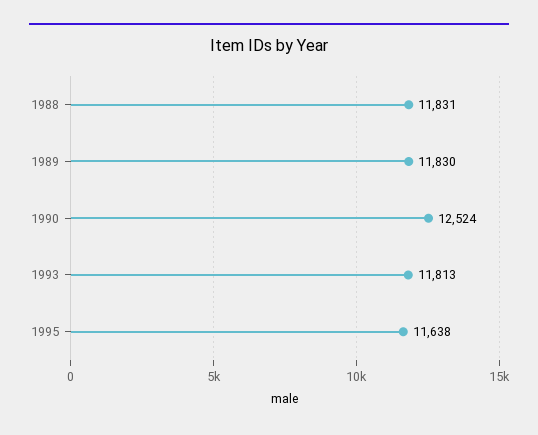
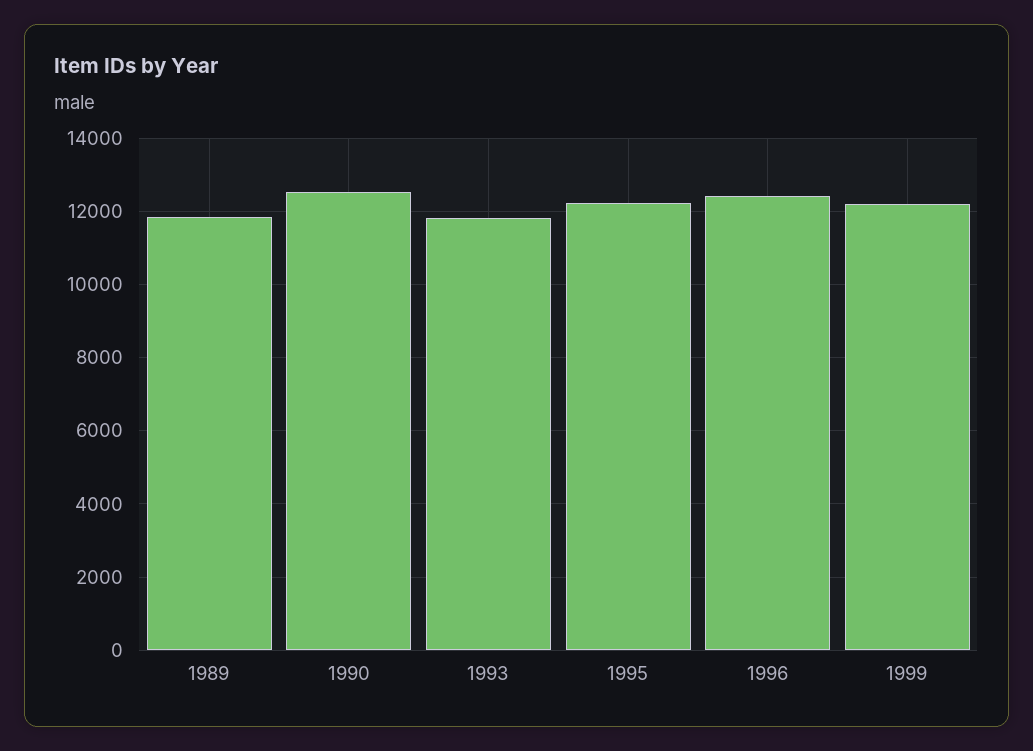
1988: 11831 -> none
1995: 11638 -> 12200
1996: none -> 12400
1999: none -> 12200

